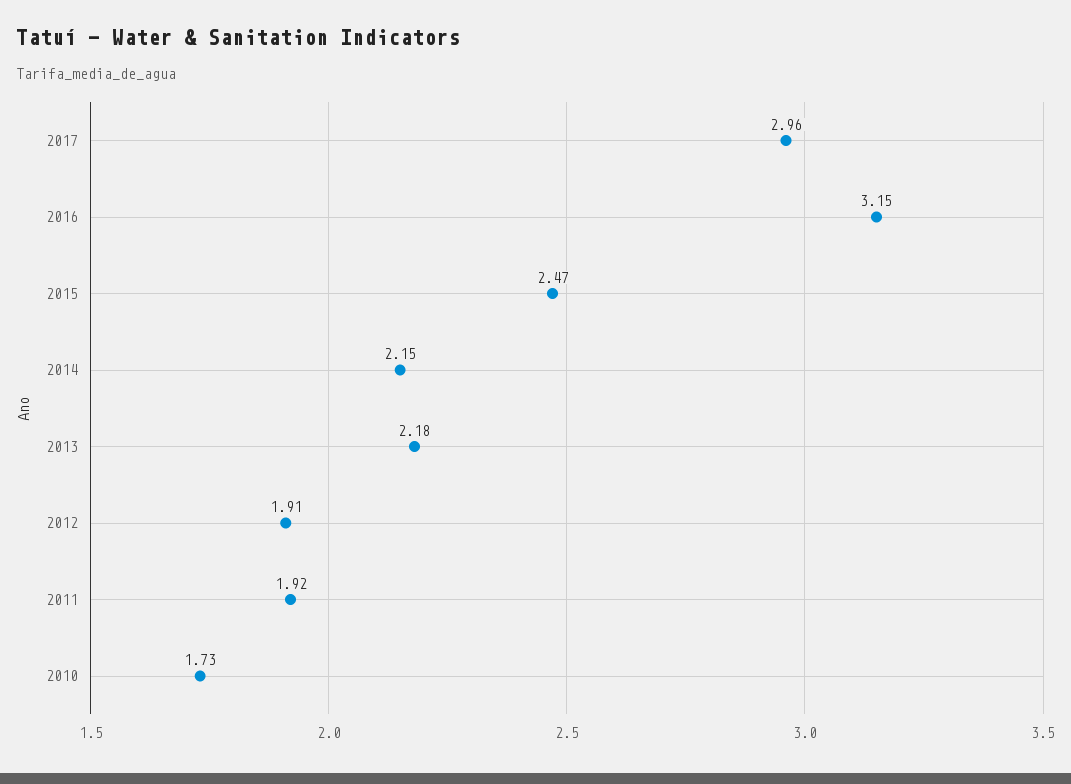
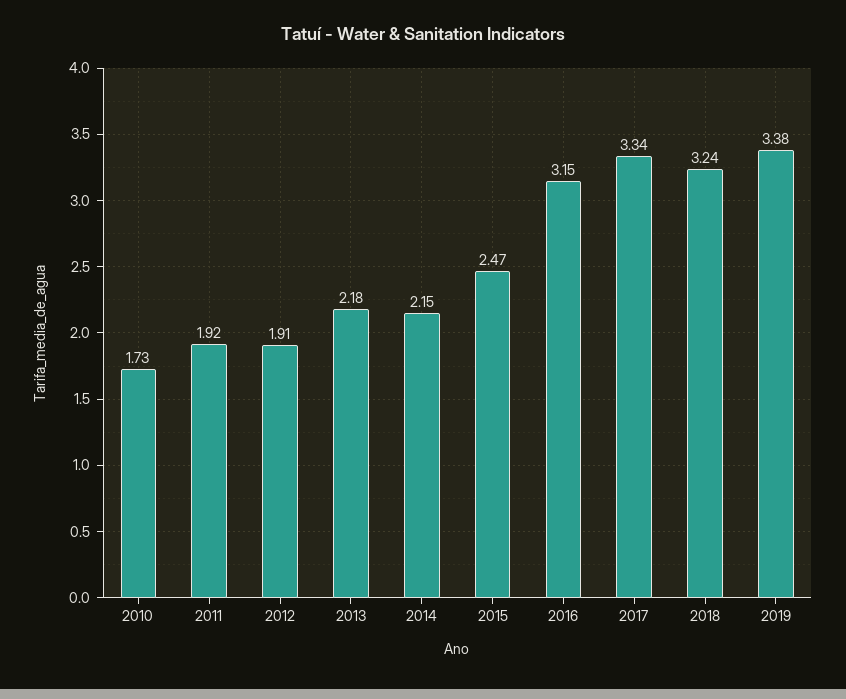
2017: 2.96 -> 3.34
2018: none -> 3.24
2019: none -> 3.38

